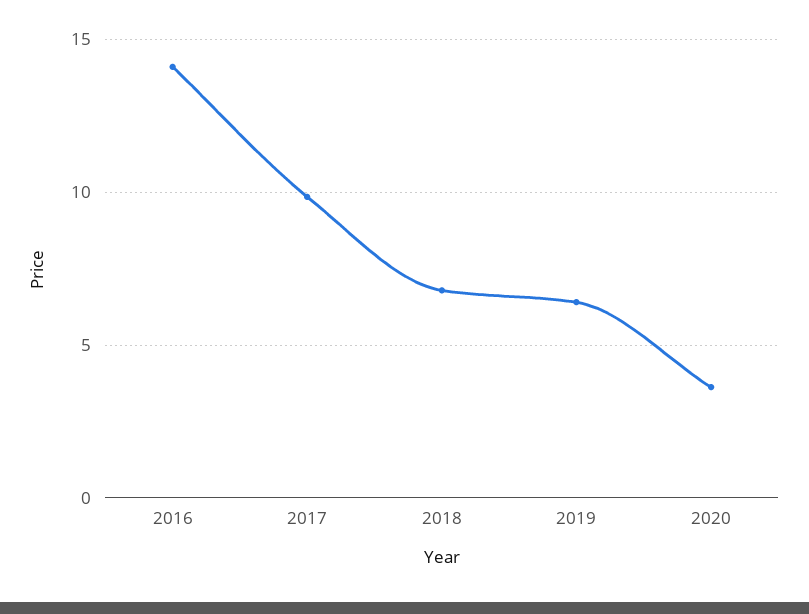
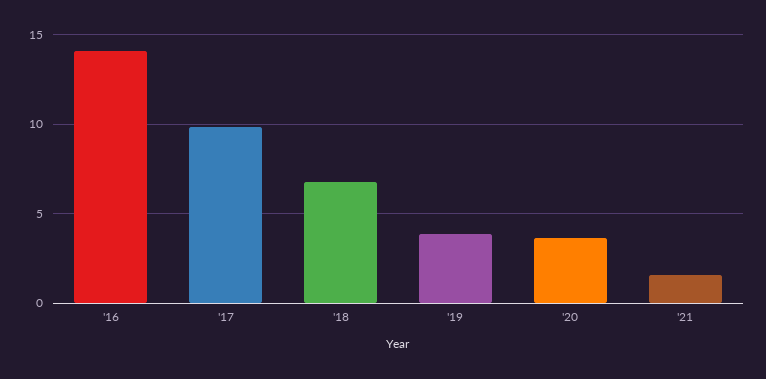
2019: 6.5 -> 4
'21: none -> 1.5

